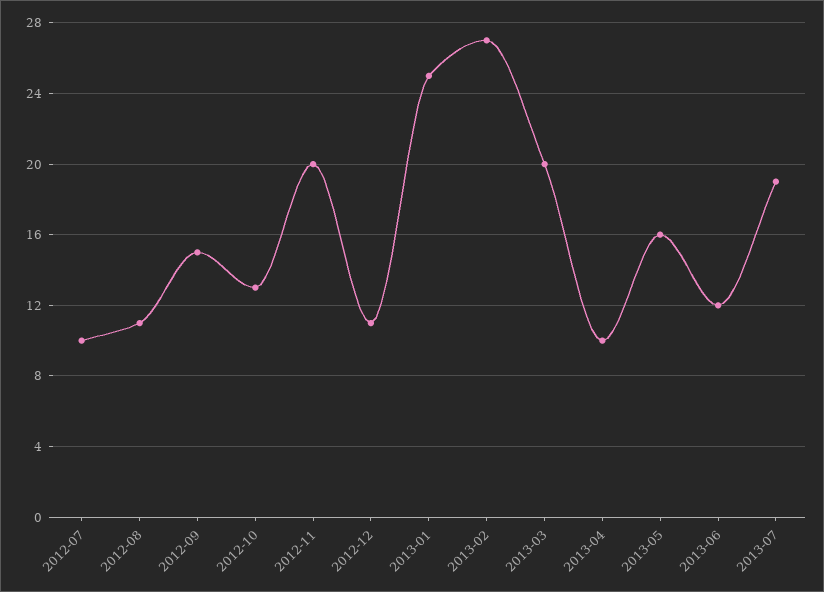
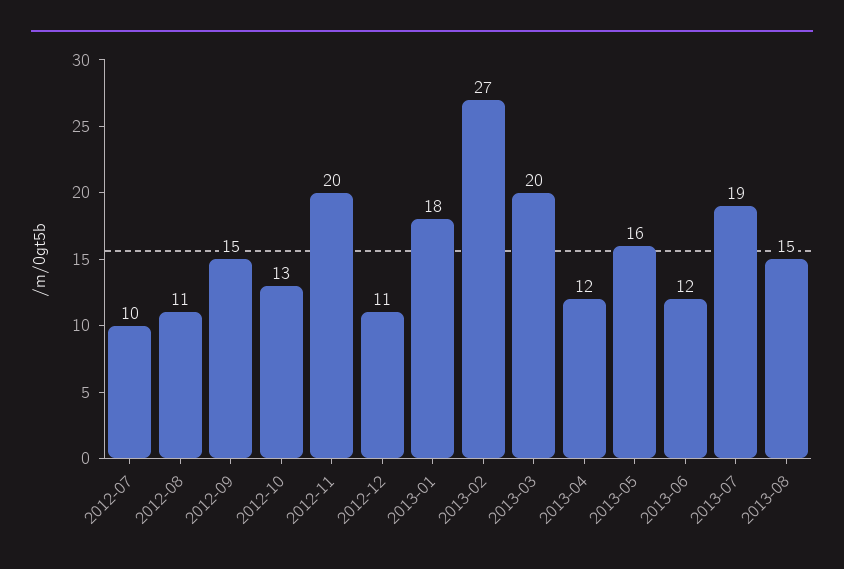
2013-01: 25 -> 18
2013-04: 10 -> 12
2013-08: none -> 15

